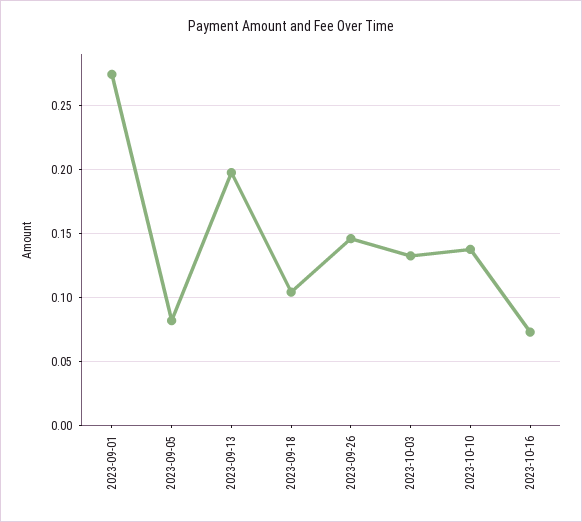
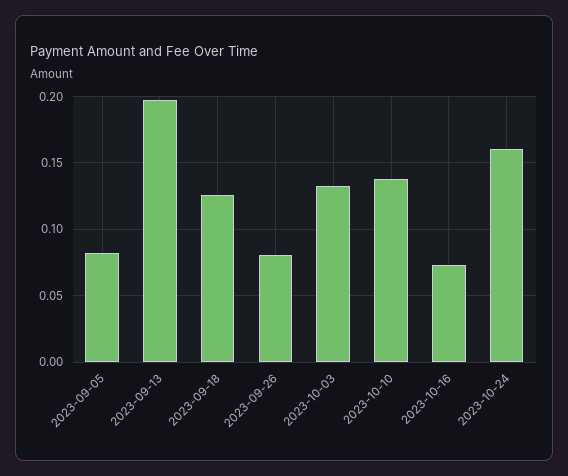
2023-09-01: 0.275 -> none
2023-09-18: 0.105 -> 0.125
2023-09-26: 0.145 -> 0.08
2023-10-24: none -> 0.16

